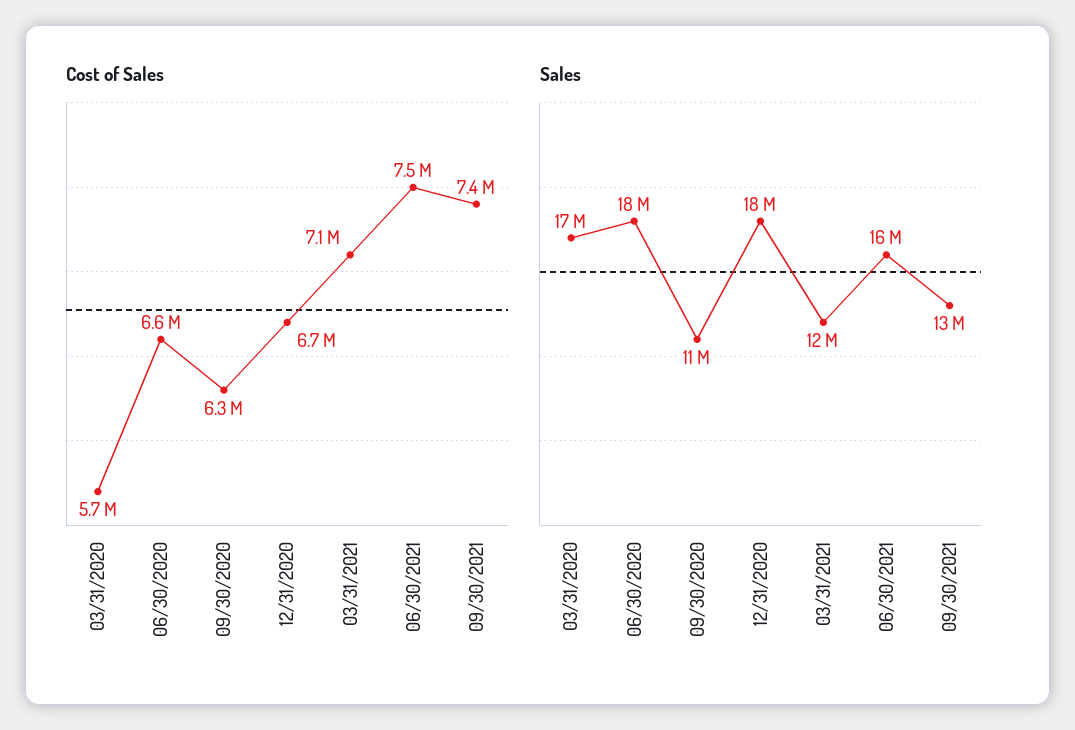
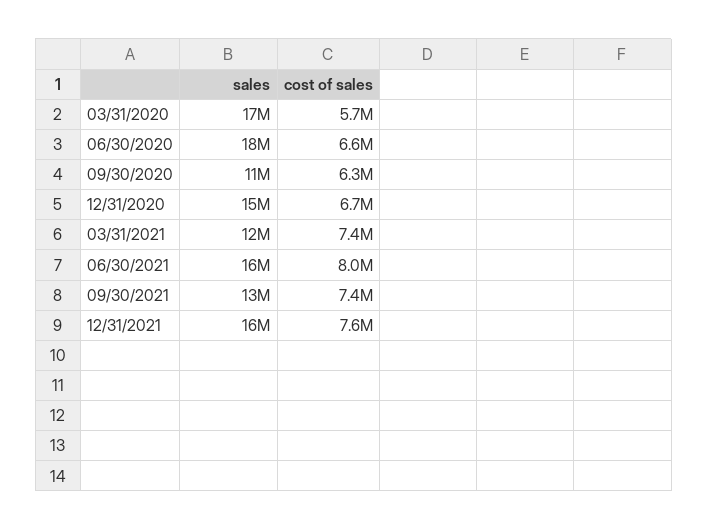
Cost of Sales, 03/31/2021: 7100000 -> 7400000
Cost of Sales, 06/30/2021: 7500000 -> 8000000
Sales, 12/31/2020: 18000000 -> 15000000
Sales, 12/31/2021: none -> 16000000
Cost of Sales, 12/31/2021: none -> 7600000

